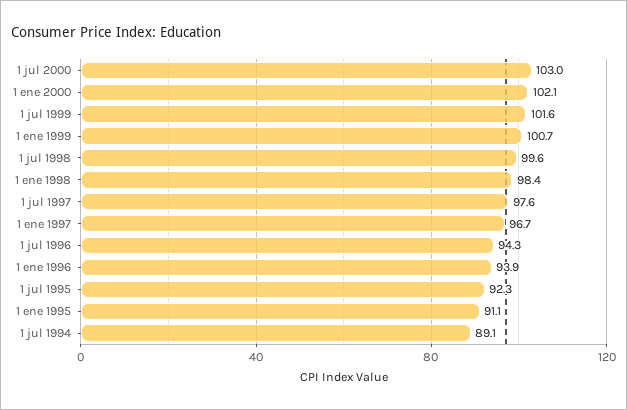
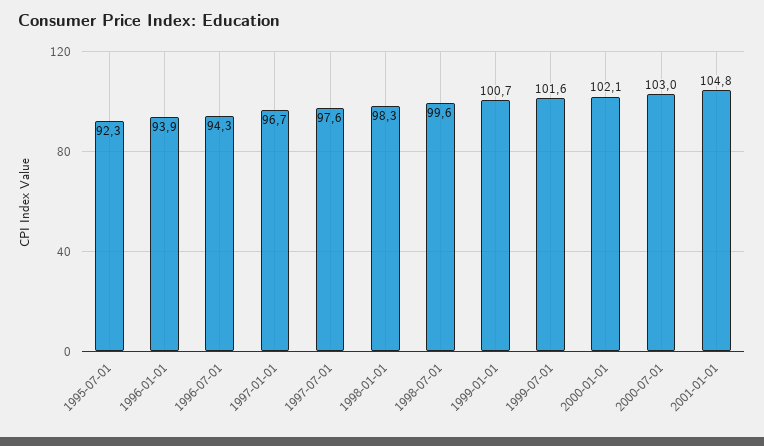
1 ene 1998: 98.4 -> 98.3
1 ene 1995: 91.1 -> none
1 jul 1994: 89.1 -> none
2001-01-01: none -> 104.8

